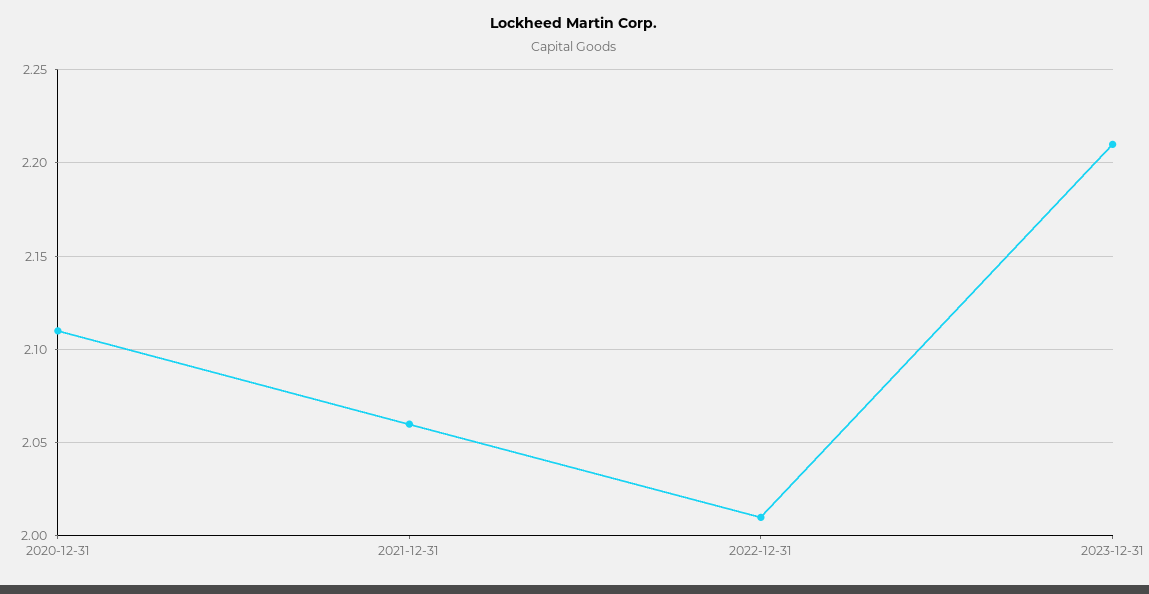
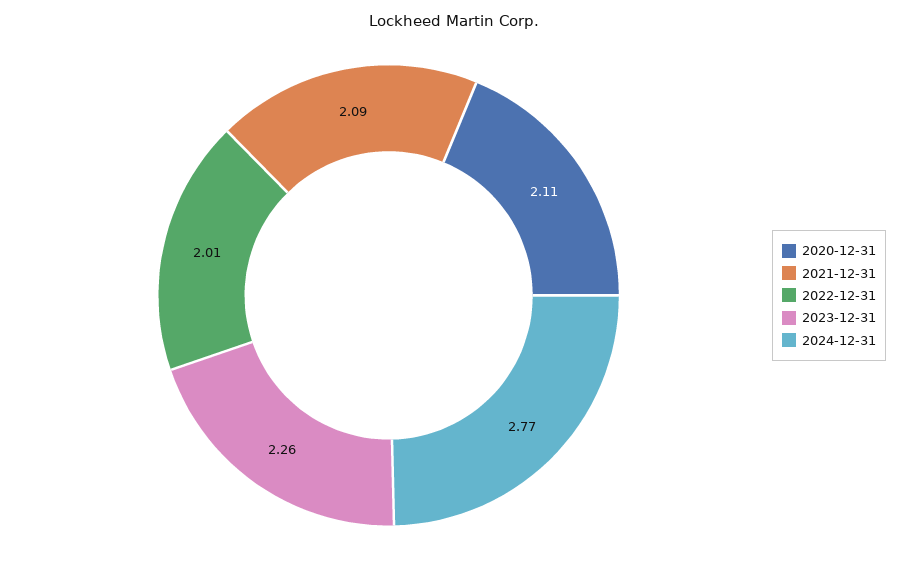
2021-12-31: 2.06 -> 2.09
2023-12-31: 2.21 -> 2.26
2024-12-31: none -> 2.77

